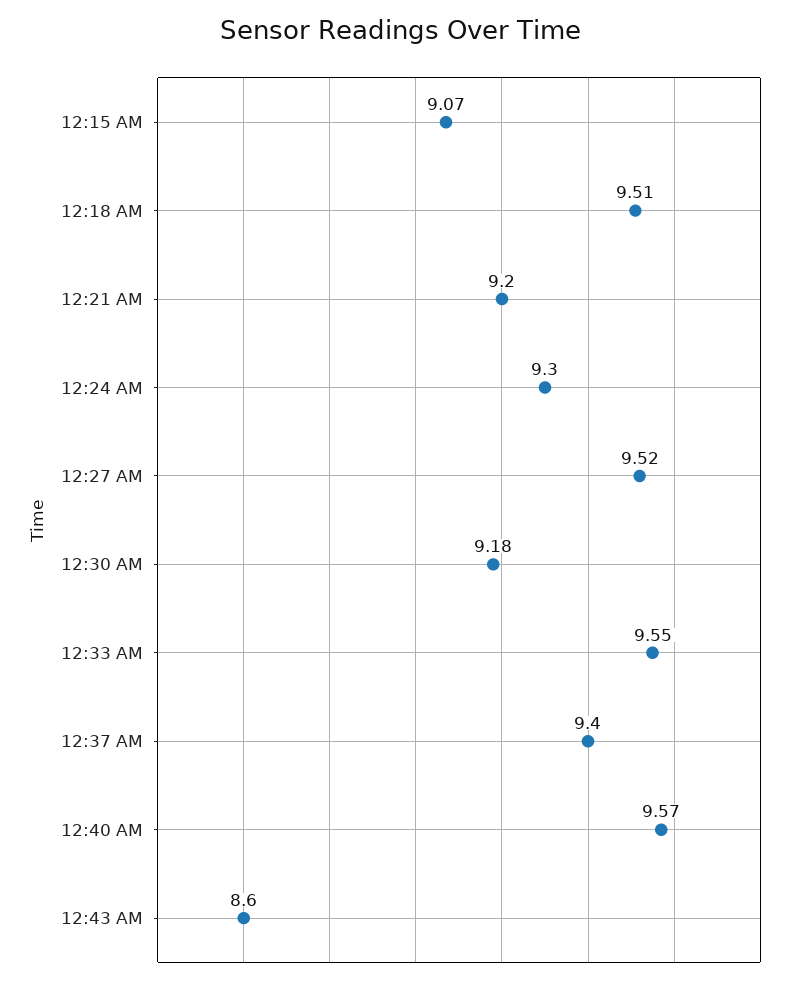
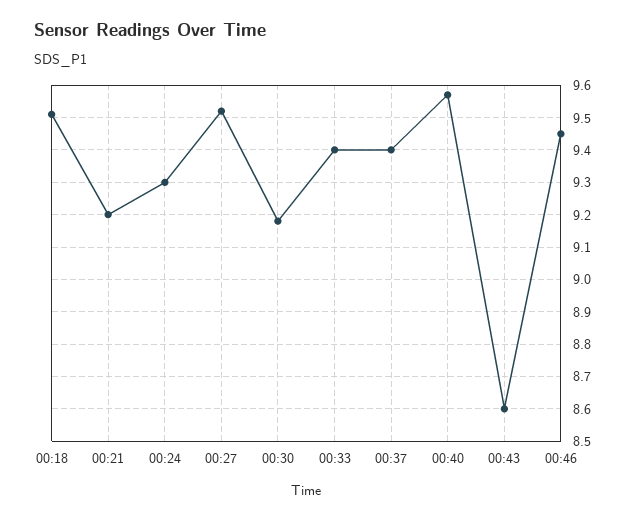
12:15 AM: 9.07 -> none
12:33 AM: 9.55 -> 9.4
00:46: none -> 9.45

